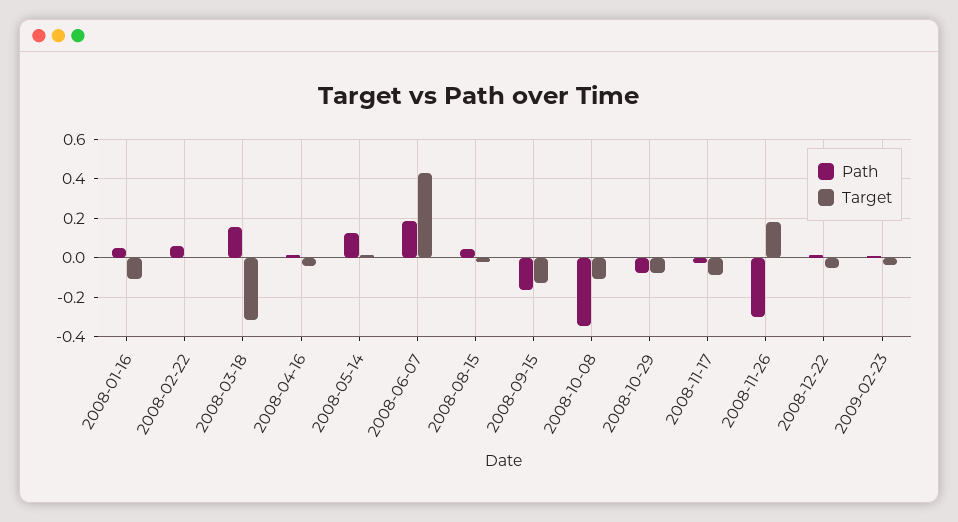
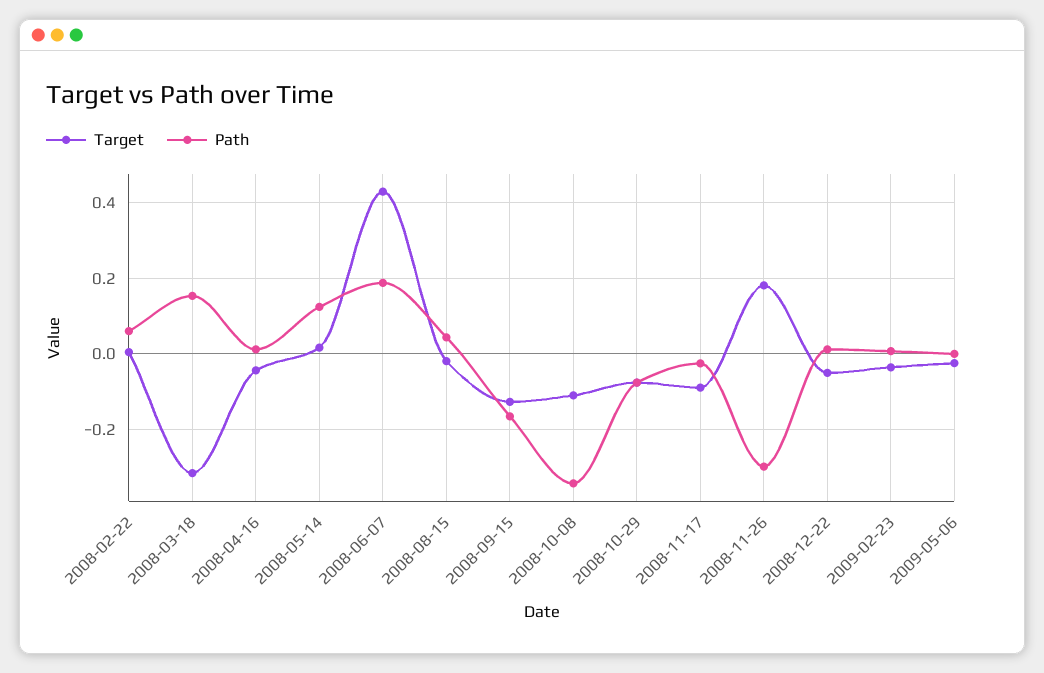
Path, 2008-01-16: 0.05 -> none
Target, 2008-01-16: -0.1 -> none
Target, 2009-05-06: none -> -0.02
Path, 2009-05-06: none -> 0

